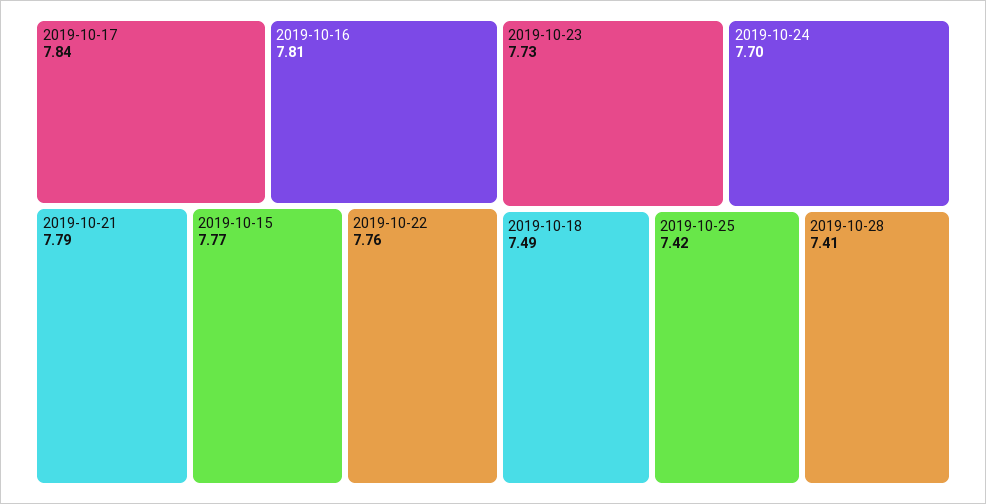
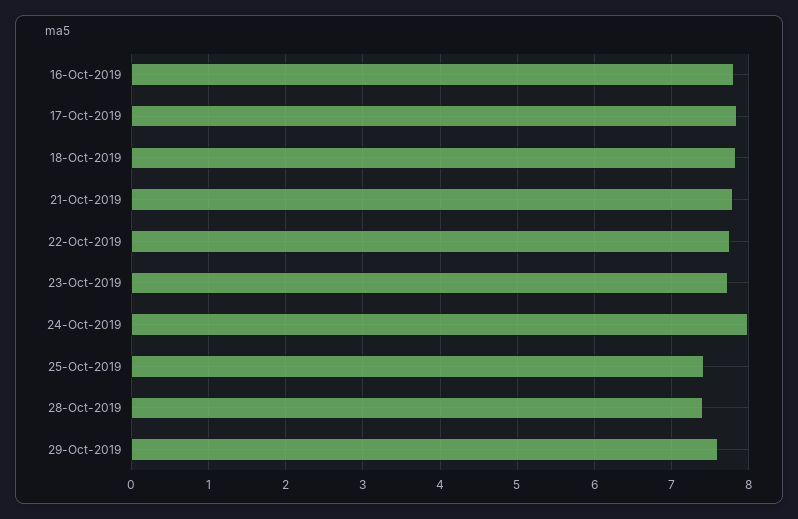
2019-10-15: 7.77 -> none
2019-10-24: 7.7 -> 8
2019-10-18: 7.49 -> 7.8
29-Oct-2019: none -> 7.6

